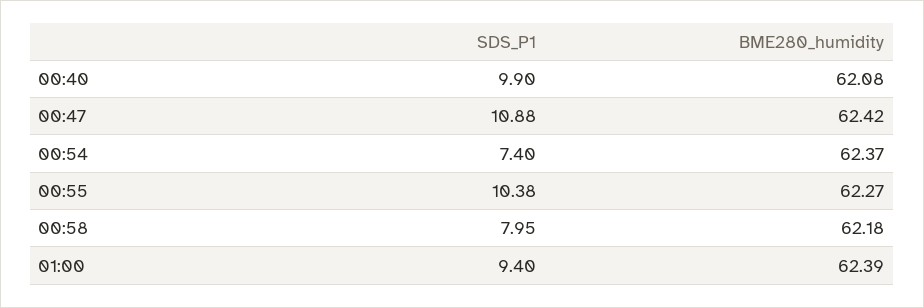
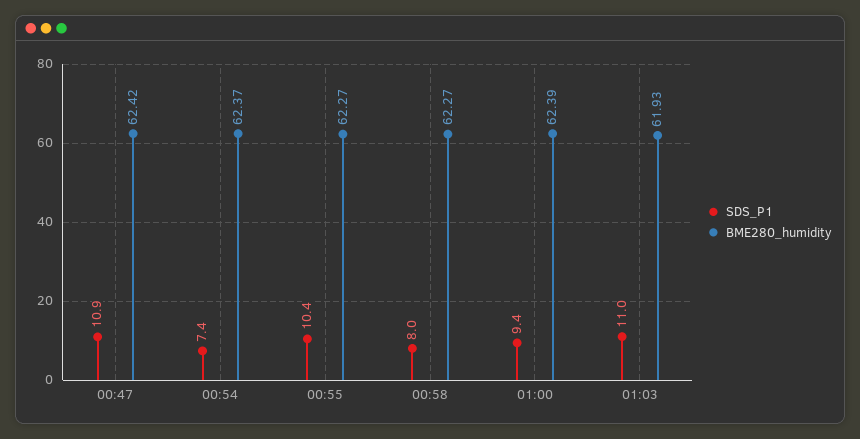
SDS_P1, 00:40: 9.9 -> none
BME280_humidity, 00:40: 62.08 -> none
BME280_humidity, 00:58: 62.18 -> 62.27
SDS_P1, 01:03: none -> 11
BME280_humidity, 01:03: none -> 61.93

